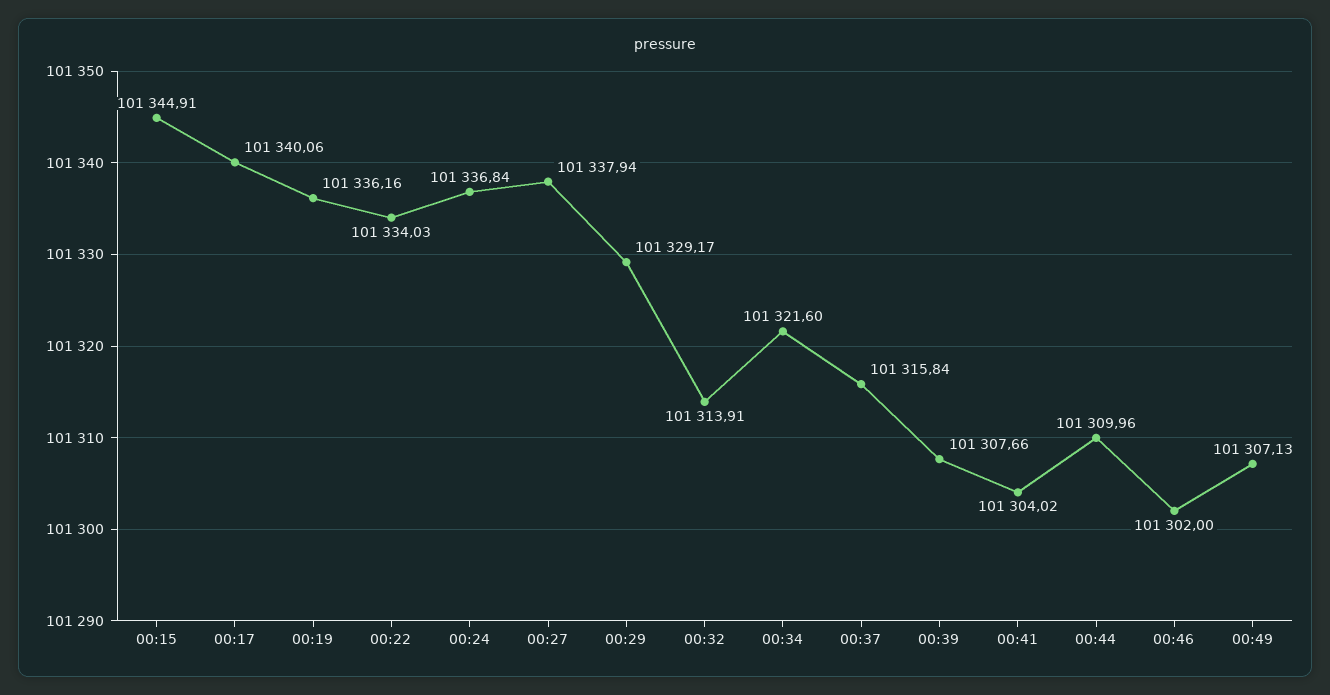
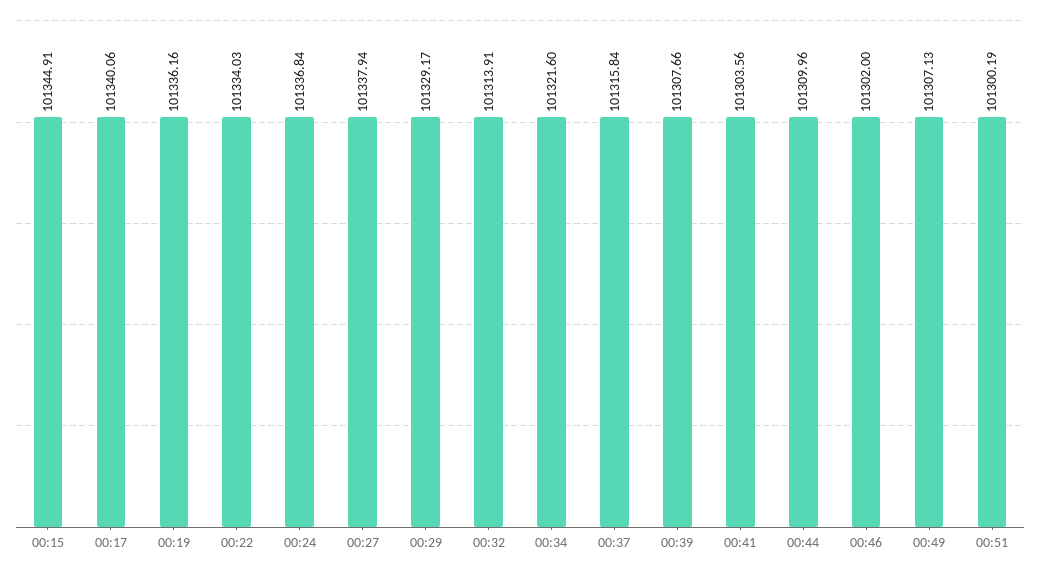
00:41: 101304.02 -> 101303.56
00:51: none -> 101300.19

